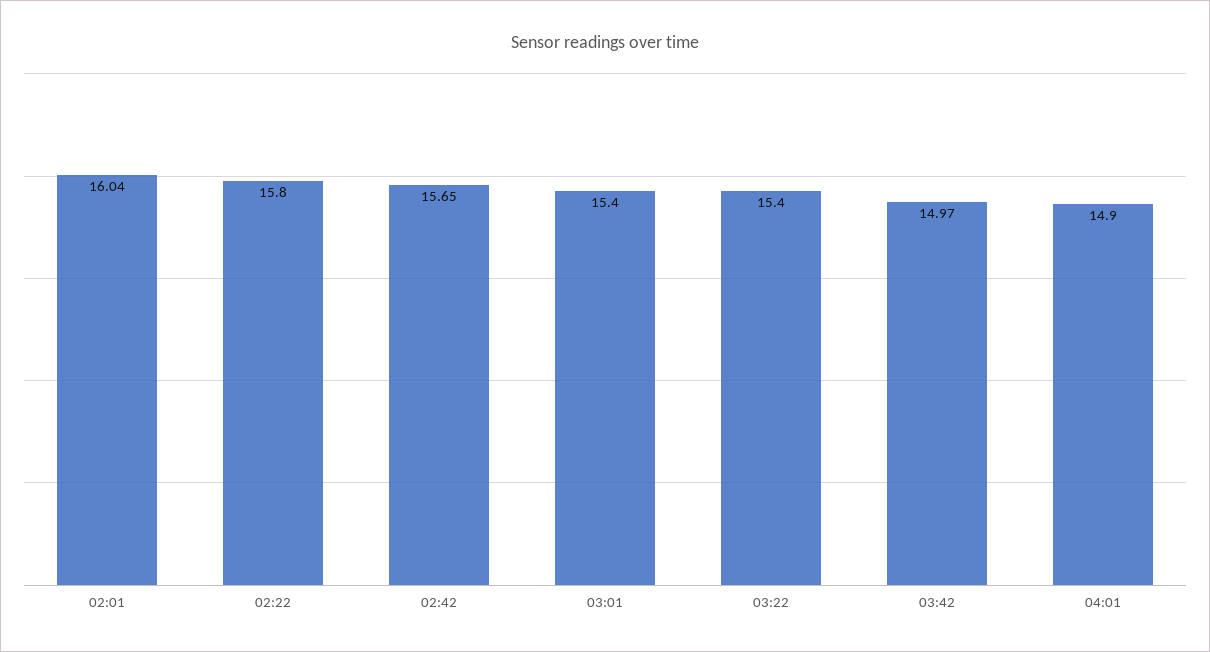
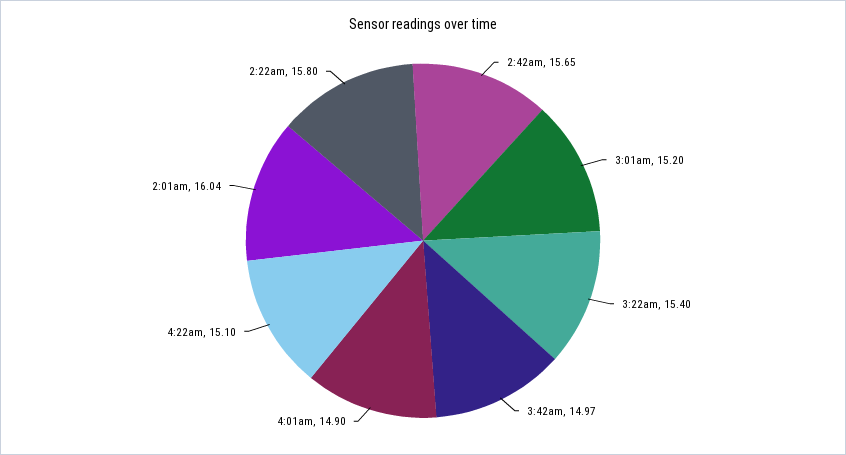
03:01: 15.4 -> 15.2
4:22am: none -> 15.1

